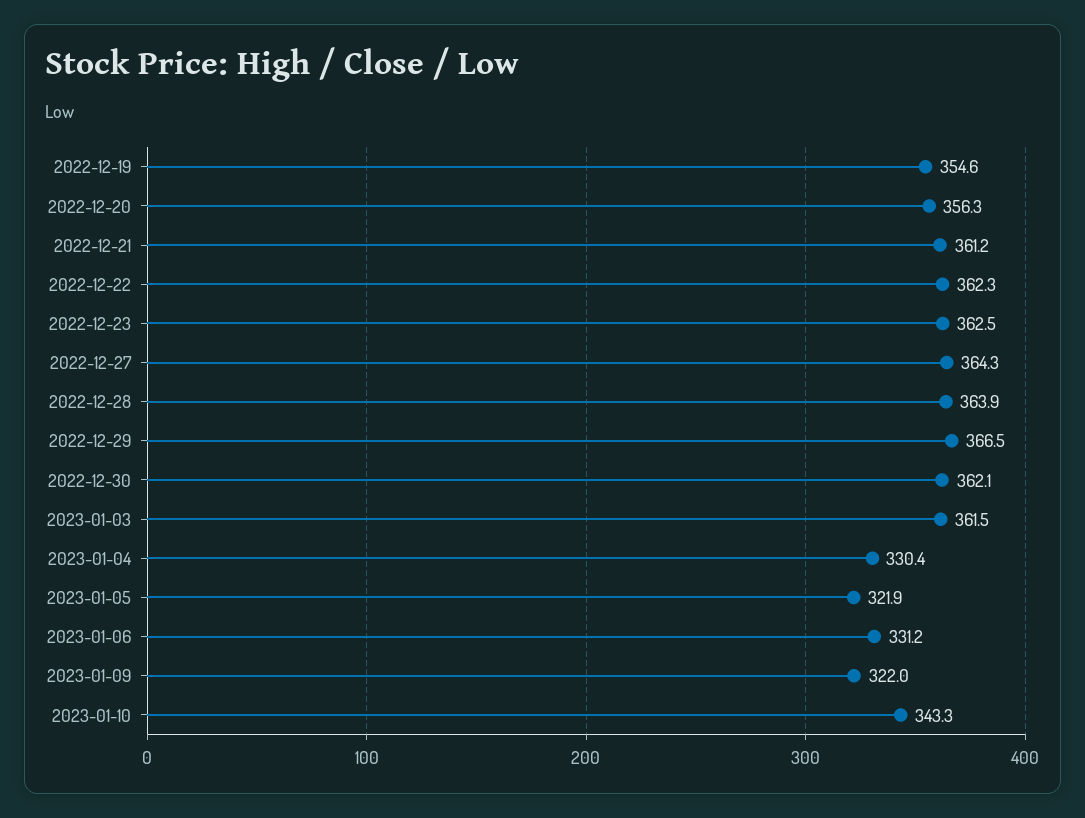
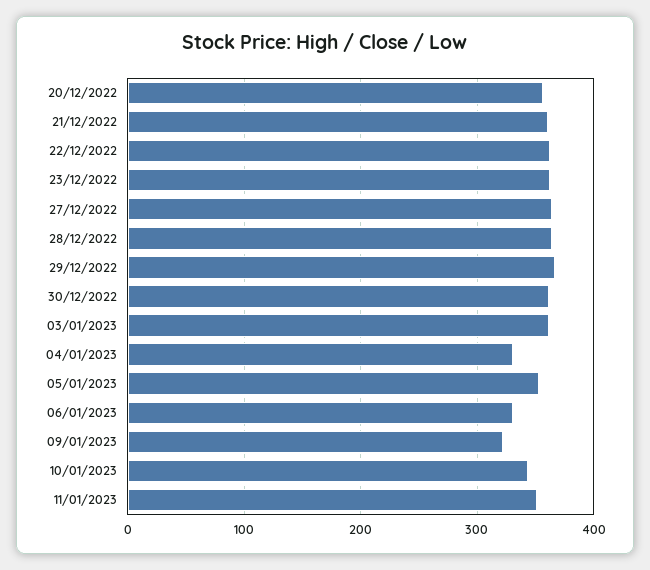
2022-12-19: 354.6 -> none
2023-01-05: 321.9 -> 350
11/01/2023: none -> 350

